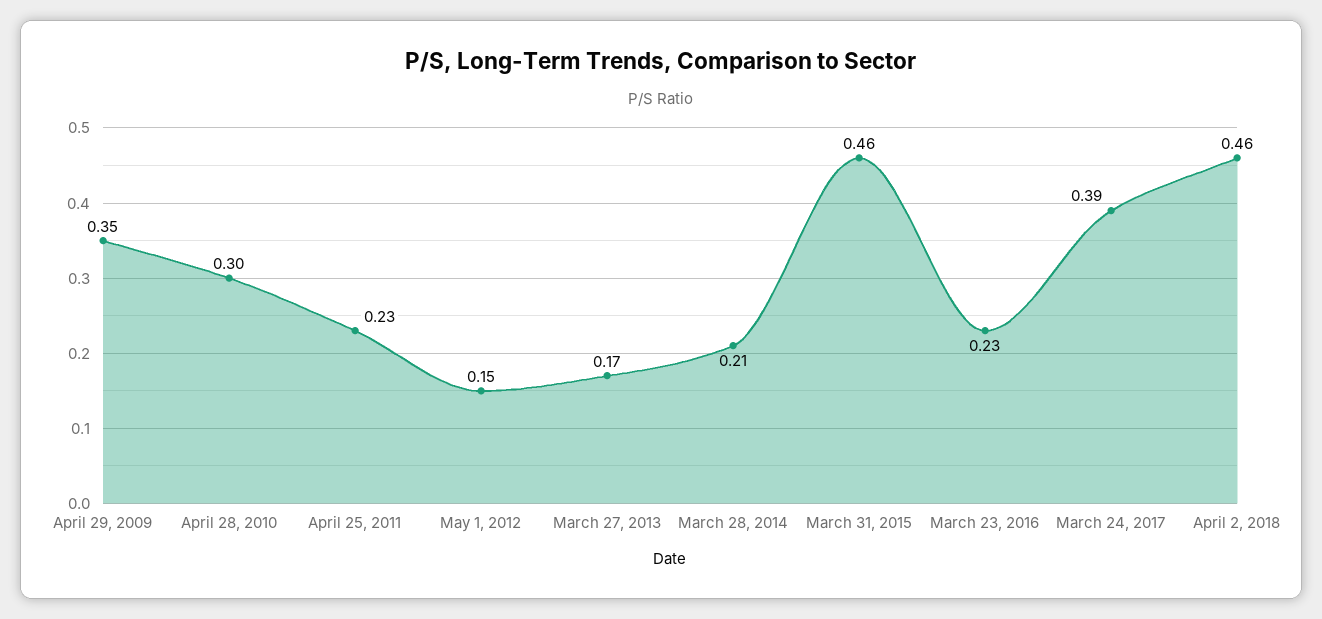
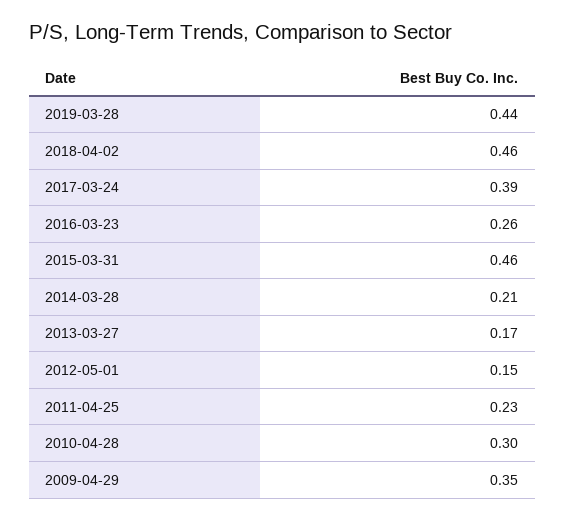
March 23, 2016: 0.23 -> 0.26
2019-03-28: none -> 0.44

